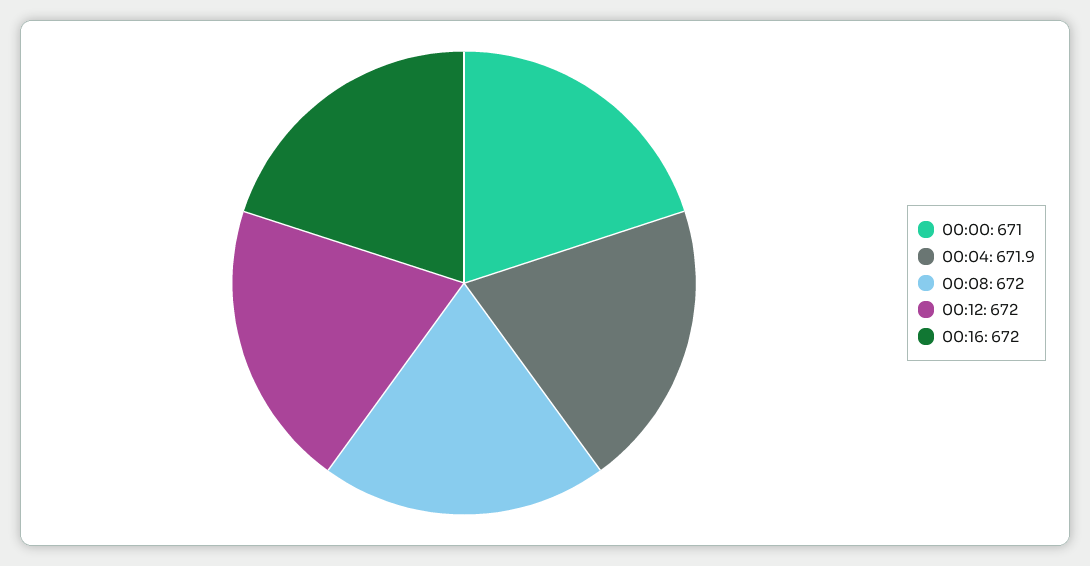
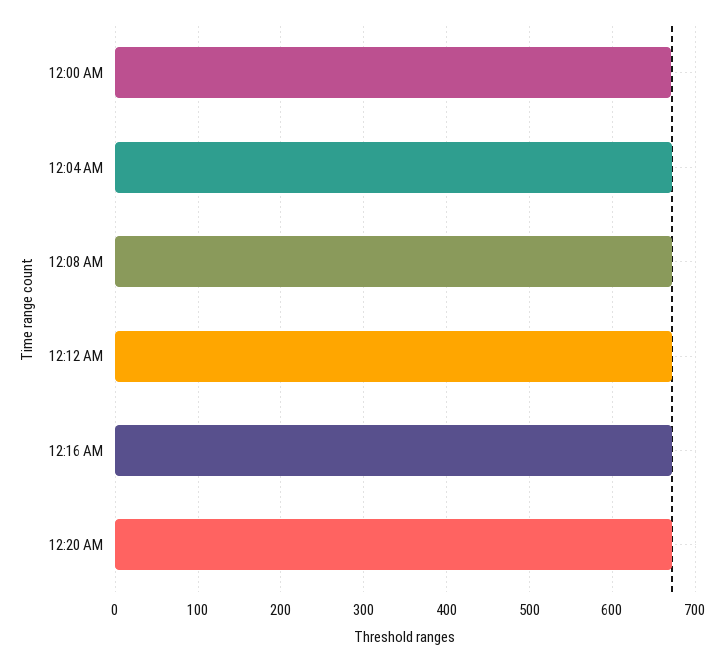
12:20 AM: none -> 670

